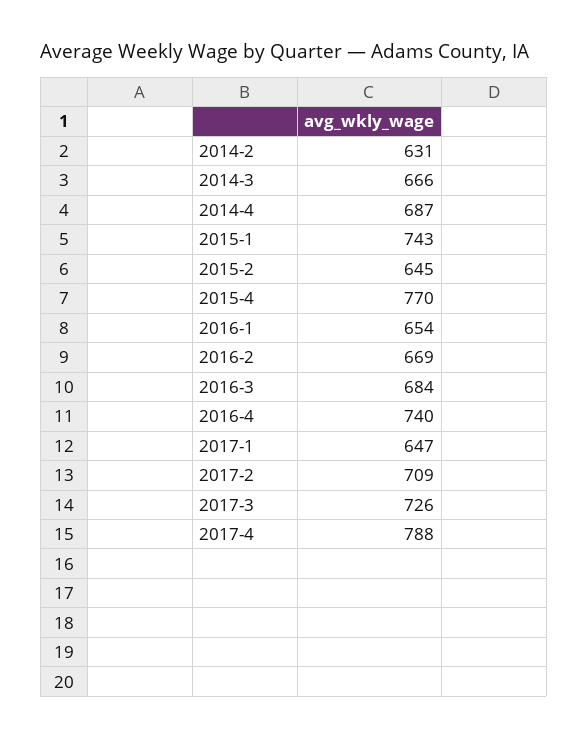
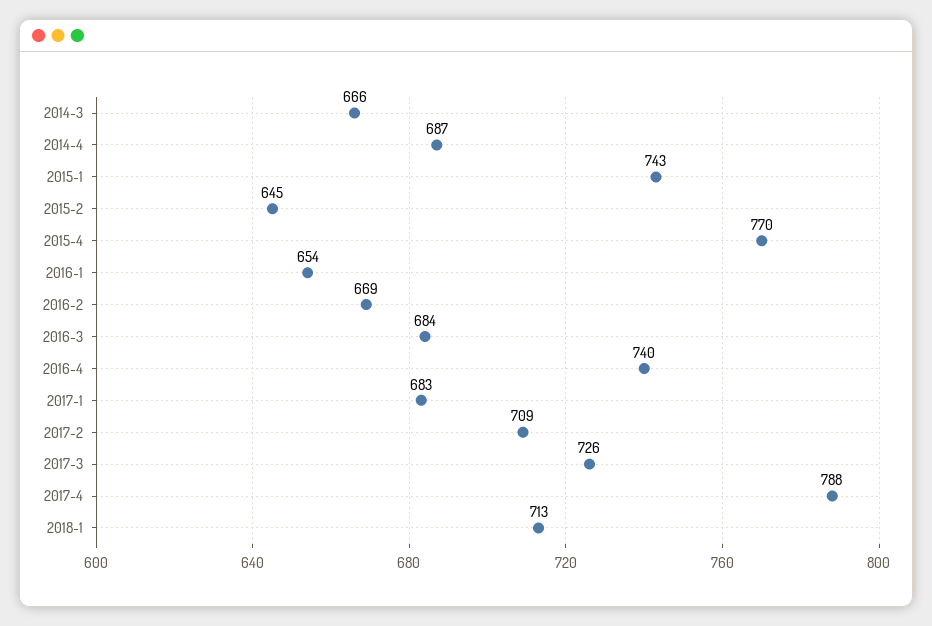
2014-2: 631 -> none
2017-1: 647 -> 683
2018-1: none -> 713

